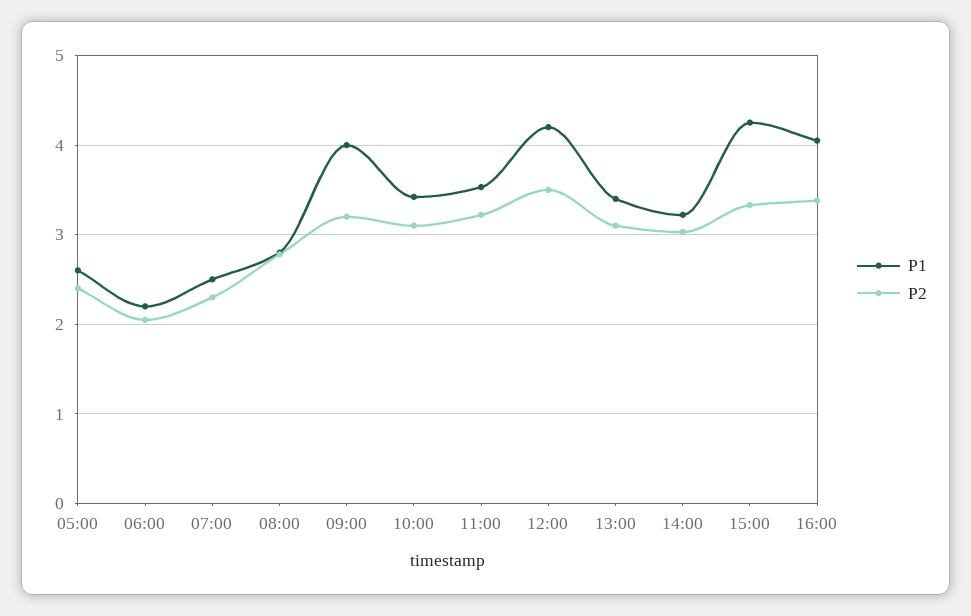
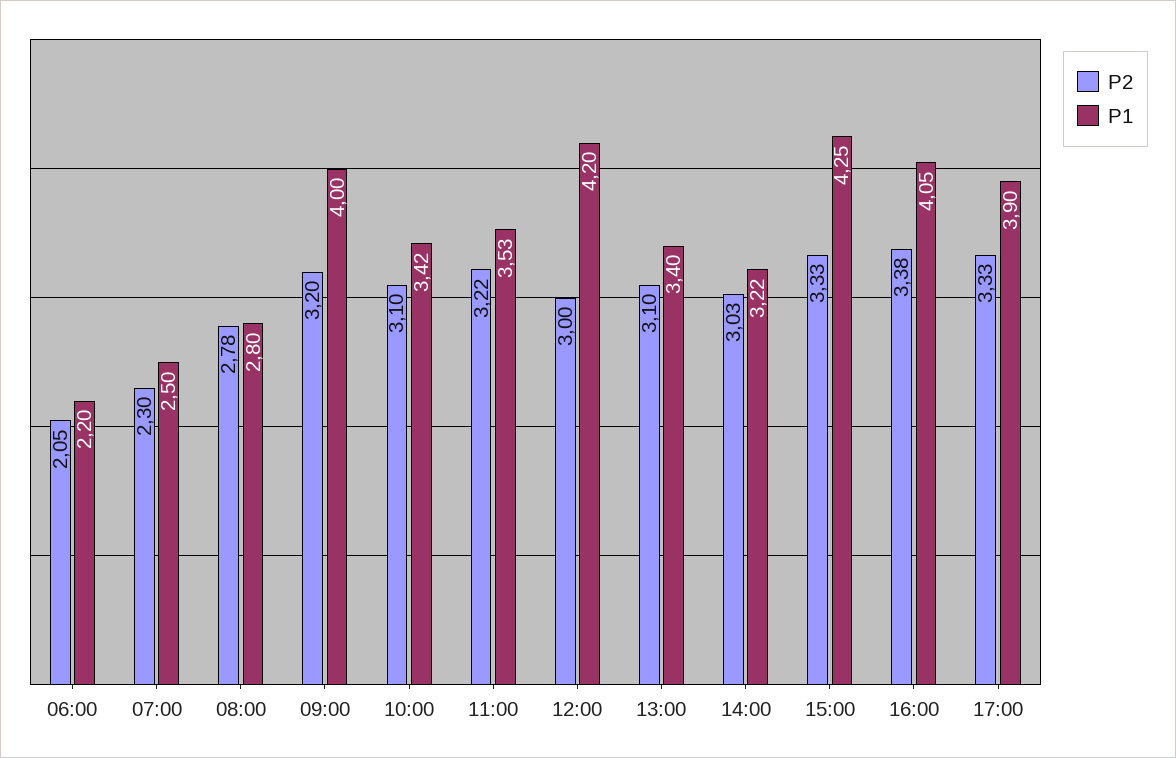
P1, 05:00: 2.6 -> none
P2, 05:00: 2.4 -> none
P2, 12:00: 3.5 -> 3
P2, 17:00: none -> 3.33
P1, 17:00: none -> 3.9

